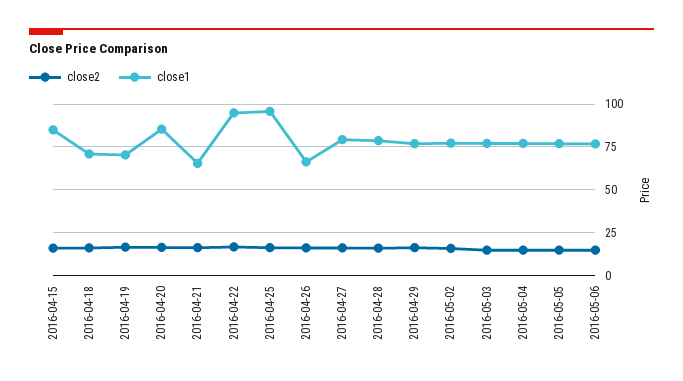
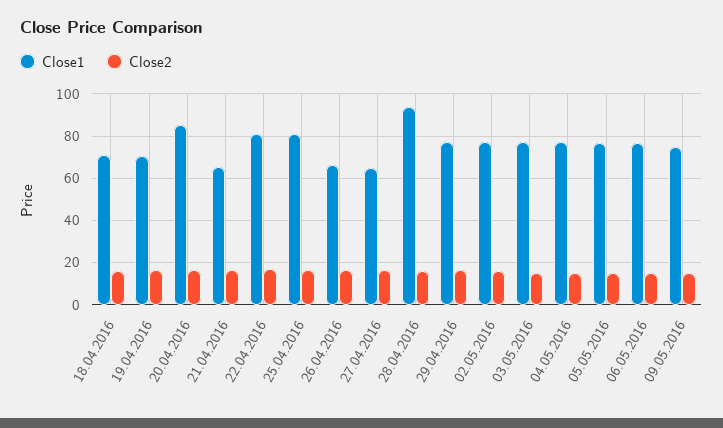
close2, 2016-04-15: 15 -> none
close1, 2016-04-15: 85 -> none
close1, 2016-04-22: 95 -> 80
close1, 2016-04-25: 95 -> 80
close1, 2016-04-27: 80 -> 65
close1, 2016-04-28: 80 -> 95
close1, 09.05.2016: none -> 75
close2, 09.05.2016: none -> 15

